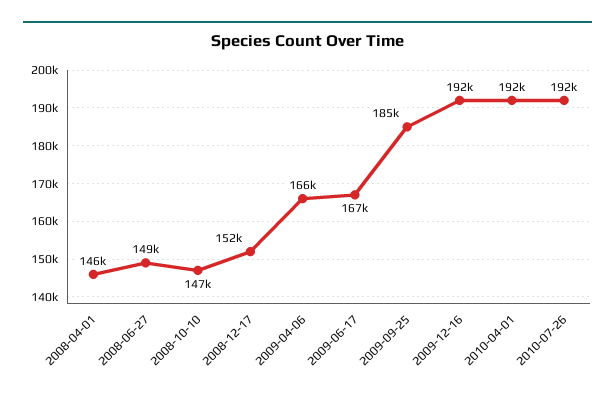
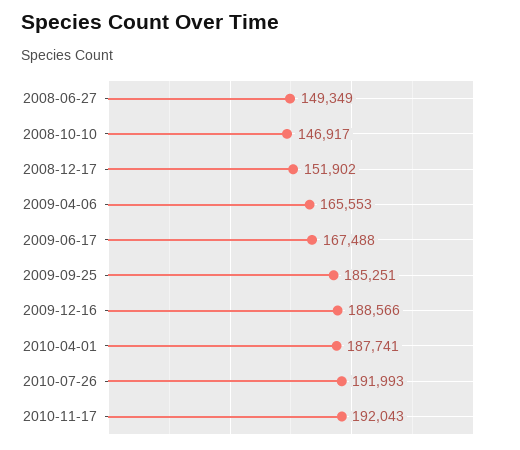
2008-04-01: 146000 -> none
2009-12-16: 192000 -> 188566
2010-04-01: 192000 -> 187741
2010-11-17: none -> 192043

